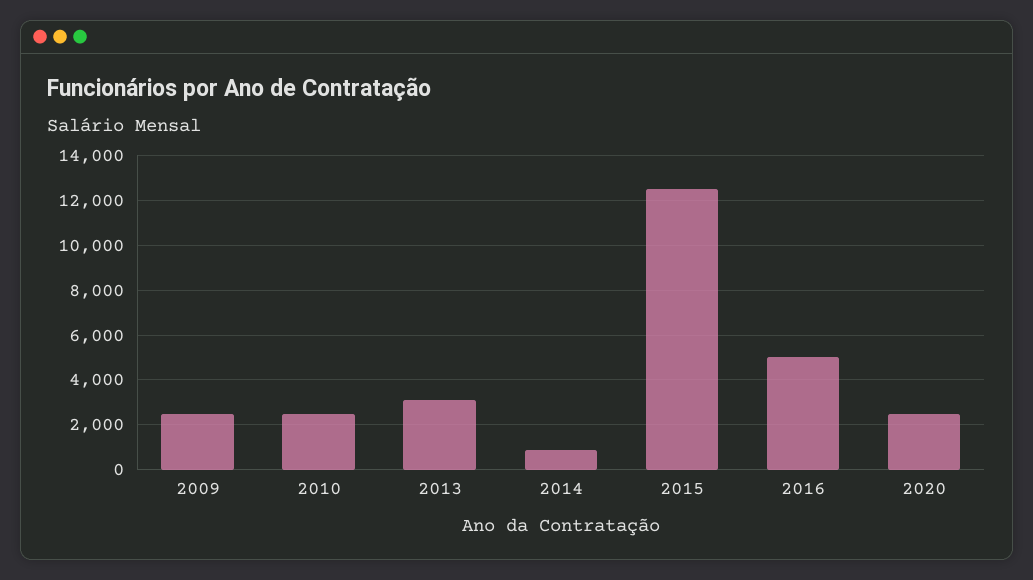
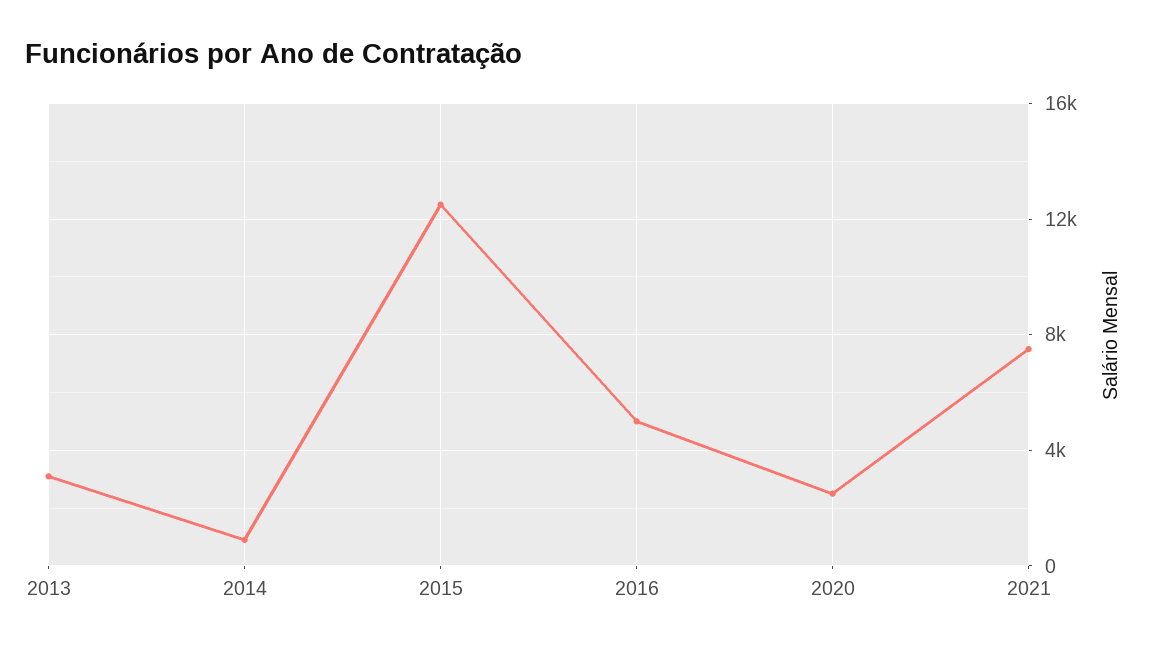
2009: 2500 -> none
2010: 2500 -> none
2021: none -> 7500

